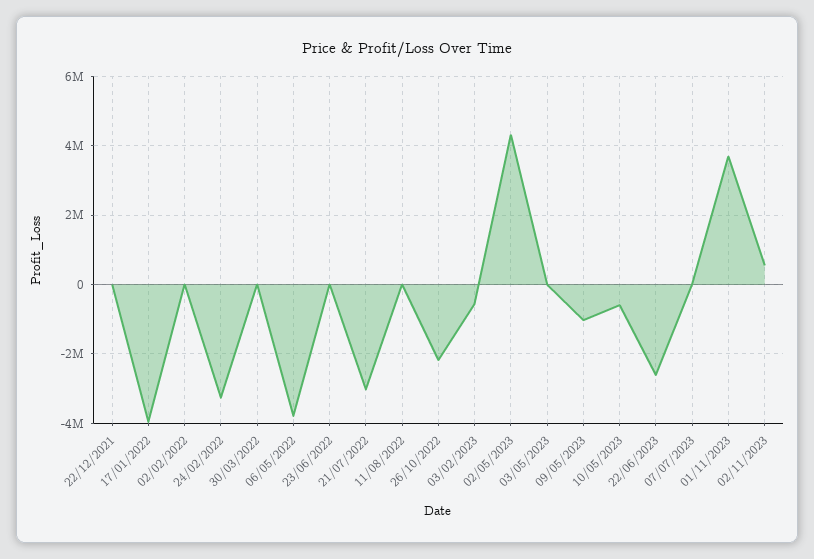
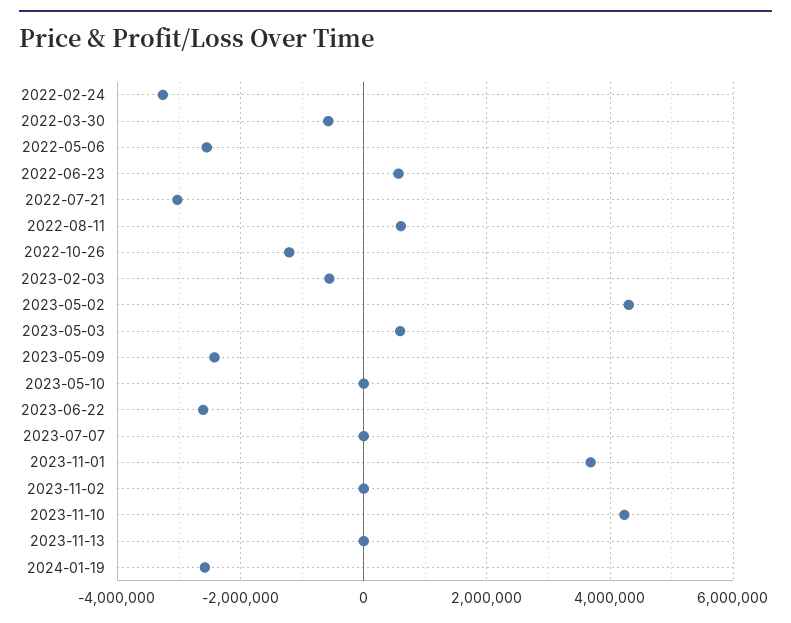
22/12/2021: 0 -> none
17/01/2022: -4000000 -> none
02/02/2022: 0 -> none
30/03/2022: 0 -> -600000
06/05/2022: -3800000 -> -2600000
23/06/2022: 0 -> 600000
11/08/2022: 0 -> 600000
26/10/2022: -2200000 -> -1200000
03/05/2023: 0 -> 600000
09/05/2023: -1000000 -> -2400000
10/05/2023: -600000 -> 0
02/11/2023: 600000 -> 0
2023-11-10: none -> 4200000
2023-11-13: none -> 0
2024-01-19: none -> -2600000

